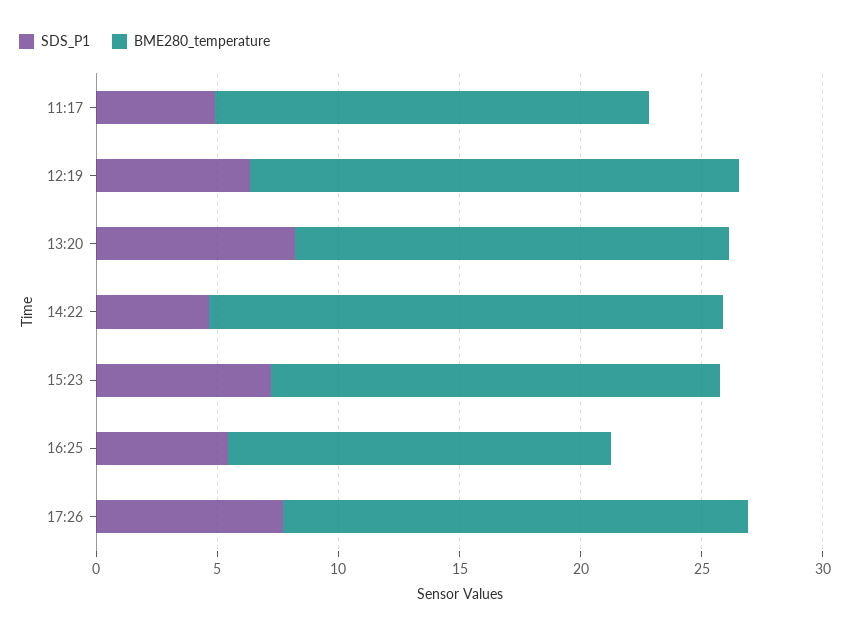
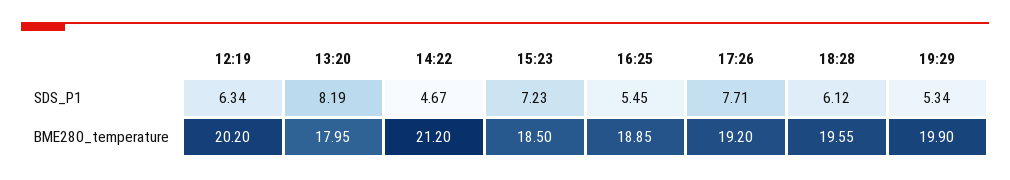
SDS_P1, 11:17: 5 -> none
BME280_temperature, 11:17: 18 -> none
BME280_temperature, 16:25: 16 -> 18.85
SDS_P1, 18:28: none -> 6.12
SDS_P1, 19:29: none -> 5.34
BME280_temperature, 18:28: none -> 19.55
BME280_temperature, 19:29: none -> 19.9

